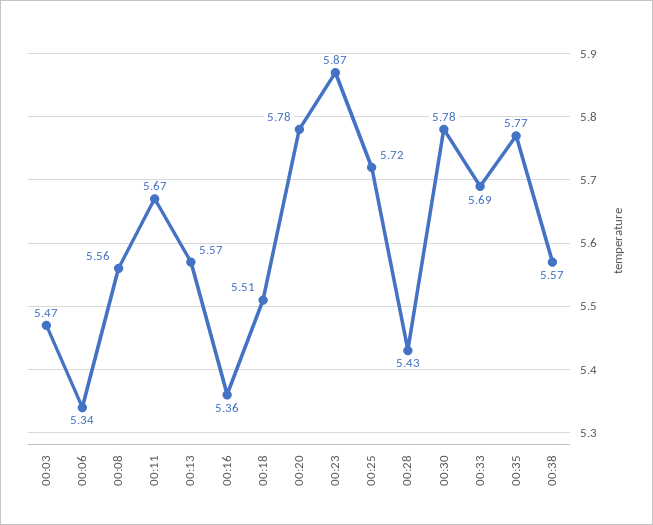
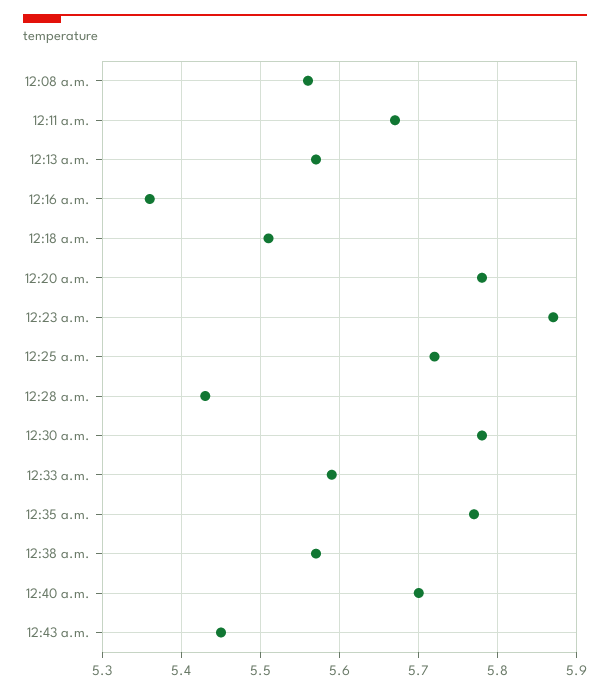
00:03: 5.47 -> none
00:06: 5.34 -> none
00:33: 5.69 -> 5.59
12:40 a.m.: none -> 5.7
12:43 a.m.: none -> 5.45

